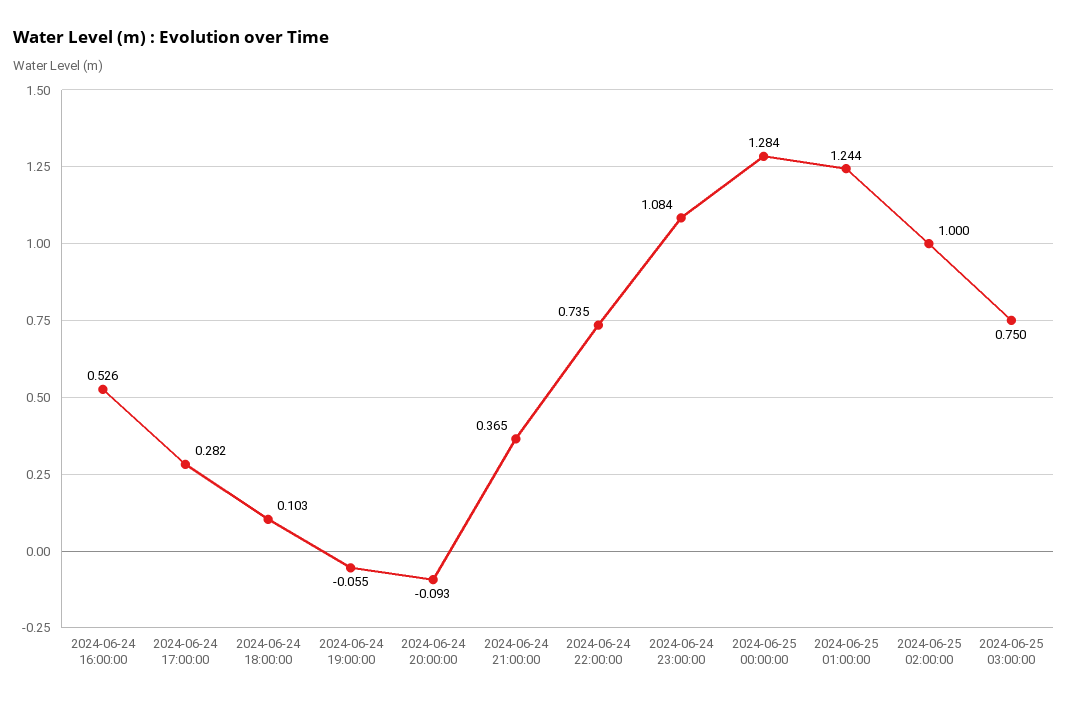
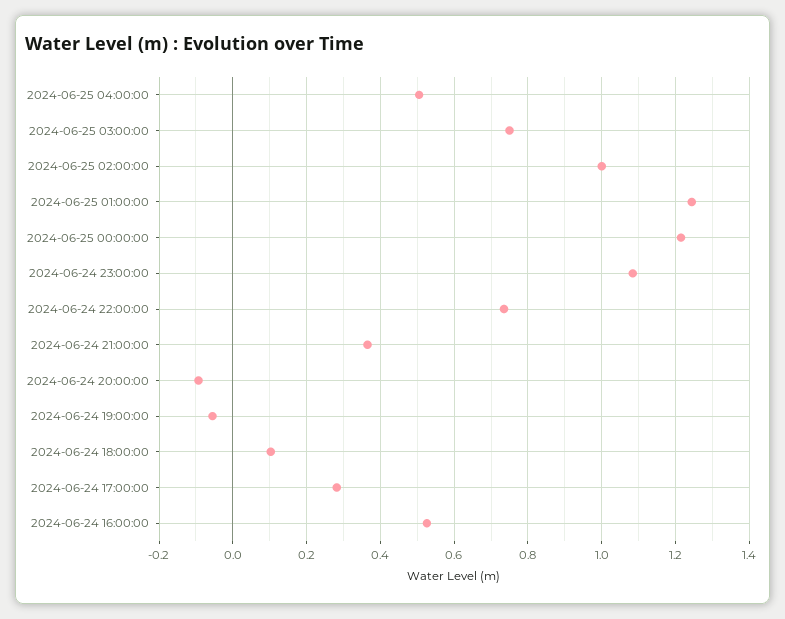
2024-06-25 00:00:00: 1.284 -> 1.22
2024-06-25 04:00:00: none -> 0.5

